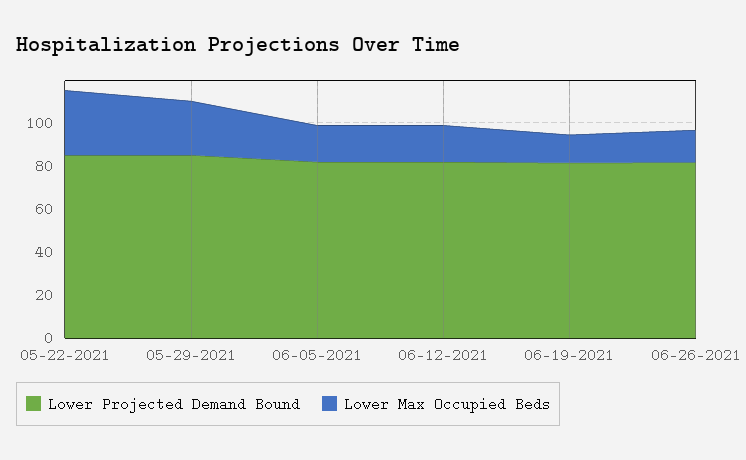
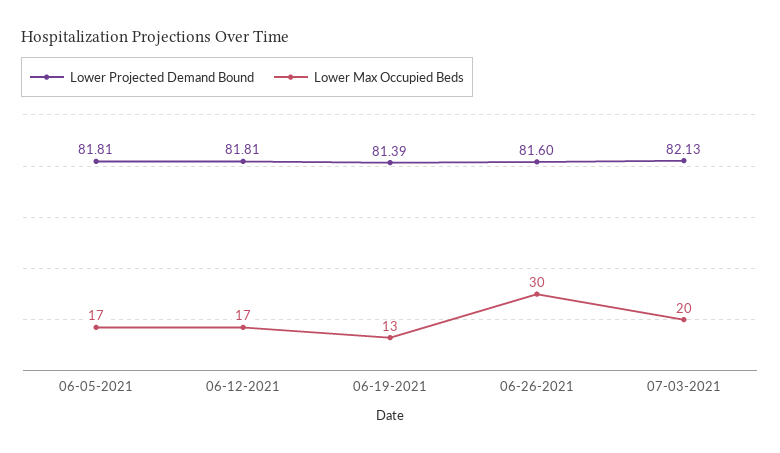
Lower Projected Demand Bound, 05-22-2021: 85 -> none
Lower Max Occupied Beds, 05-22-2021: 30 -> none
Lower Projected Demand Bound, 05-29-2021: 85 -> none
Lower Max Occupied Beds, 05-29-2021: 25 -> none
Lower Max Occupied Beds, 06-26-2021: 15 -> 30
Lower Projected Demand Bound, 07-03-2021: none -> 82.13
Lower Max Occupied Beds, 07-03-2021: none -> 20

